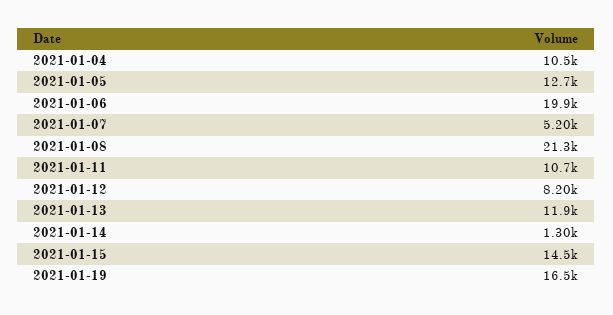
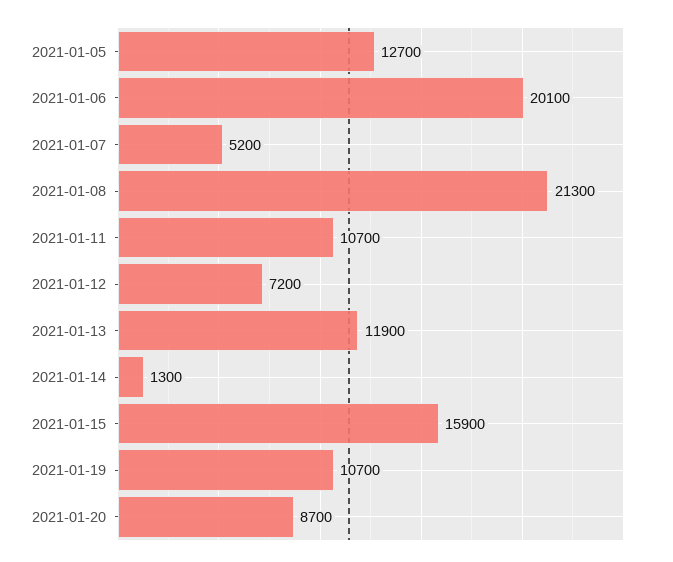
2021-01-04: 10500 -> none
2021-01-06: 19900 -> 20100
2021-01-12: 8200 -> 7200
2021-01-15: 14500 -> 15900
2021-01-19: 16500 -> 10700
2021-01-20: none -> 8700

